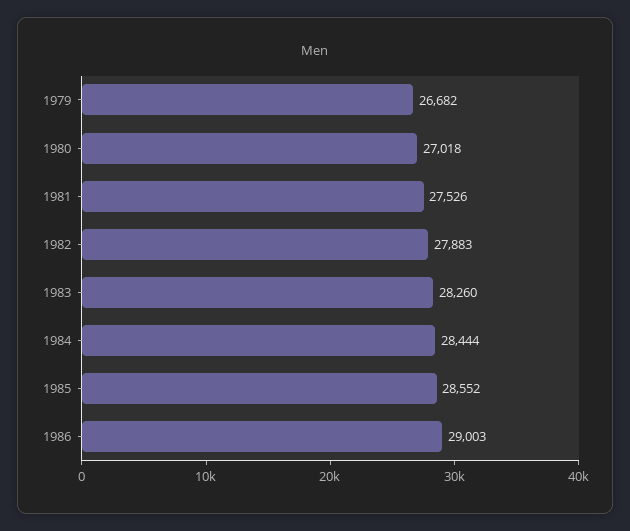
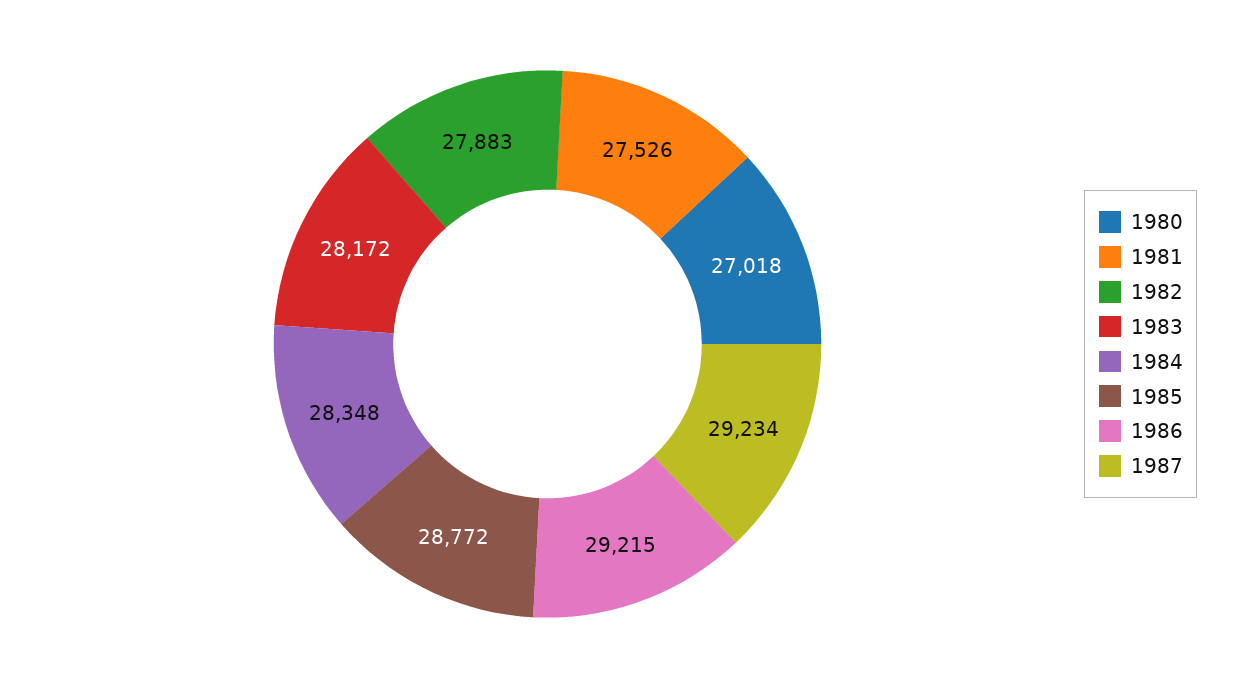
1979: 26682 -> none
1983: 28260 -> 28172
1984: 28444 -> 28348
1985: 28552 -> 28772
1986: 29003 -> 29215
1987: none -> 29234

